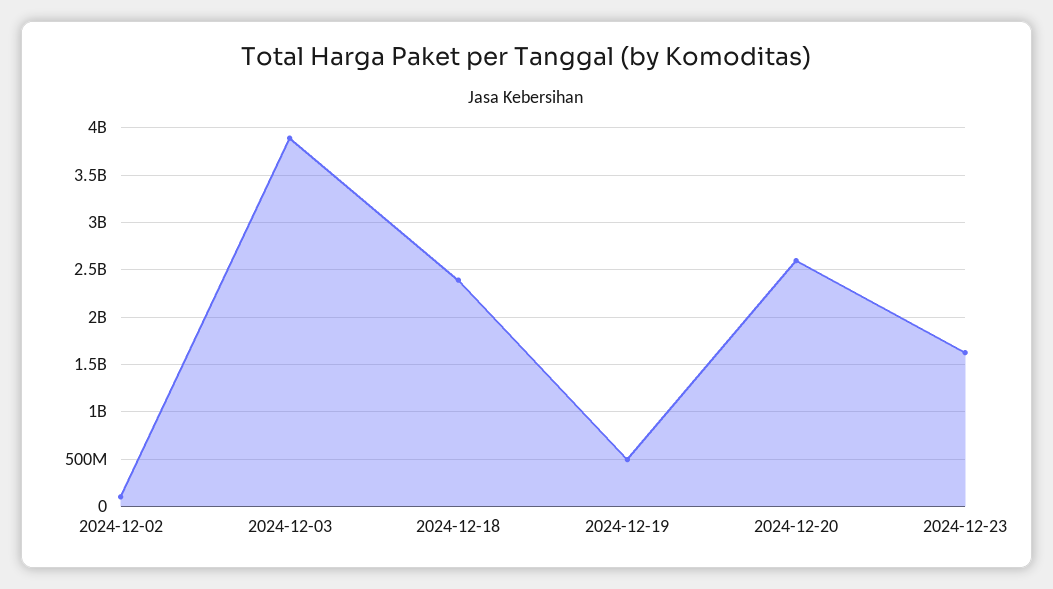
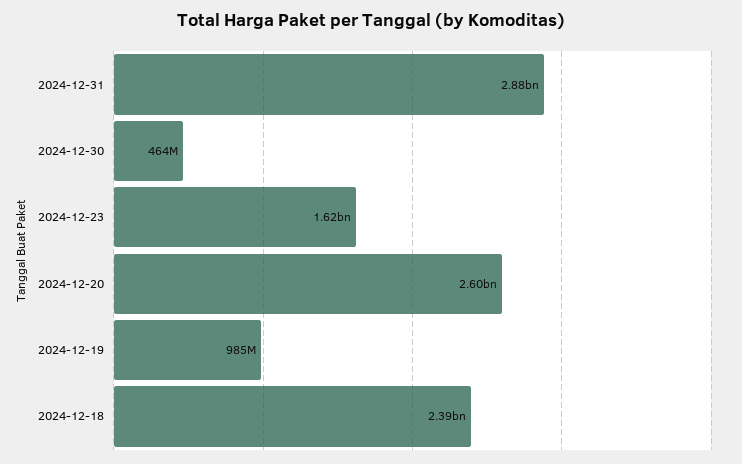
2024-12-02: 100000000 -> none
2024-12-03: 3900000000 -> none
2024-12-19: 500000000 -> 985000000
2024-12-31: none -> 2880000000
2024-12-30: none -> 464000000

